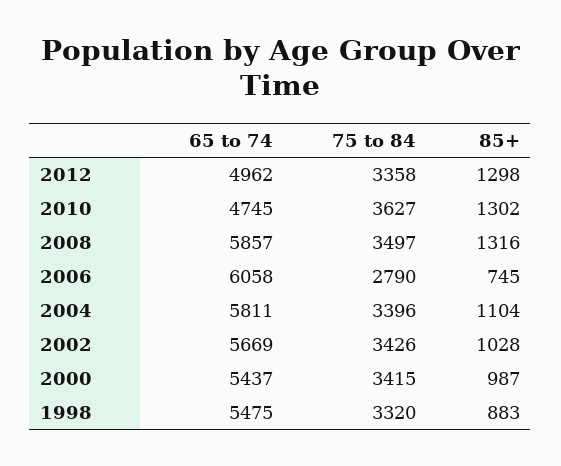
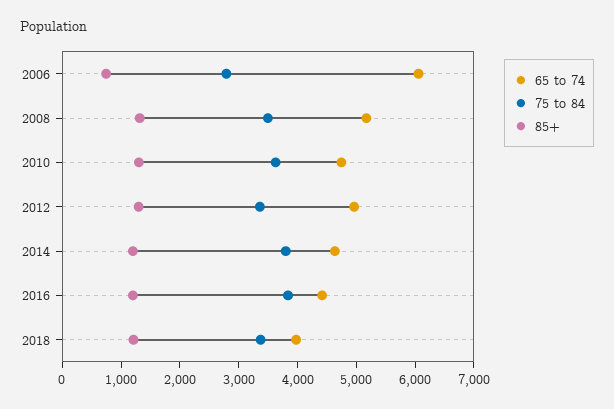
65 to 74, 2008: 5857 -> 5200
65 to 74, 2004: 5811 -> none
75 to 84, 2004: 3396 -> none
85+, 2004: 1104 -> none
65 to 74, 2002: 5669 -> none
75 to 84, 2002: 3426 -> none
85+, 2002: 1028 -> none
65 to 74, 2000: 5437 -> none
75 to 84, 2000: 3415 -> none
85+, 2000: 987 -> none
65 to 74, 1998: 5475 -> none
75 to 84, 1998: 3320 -> none
85+, 1998: 883 -> none
65 to 74, 2014: none -> 4600
75 to 84, 2014: none -> 3800
85+, 2014: none -> 1200
65 to 74, 2016: none -> 4400
75 to 84, 2016: none -> 3800
85+, 2016: none -> 1200
65 to 74, 2018: none -> 4000
75 to 84, 2018: none -> 3400
85+, 2018: none -> 1200

